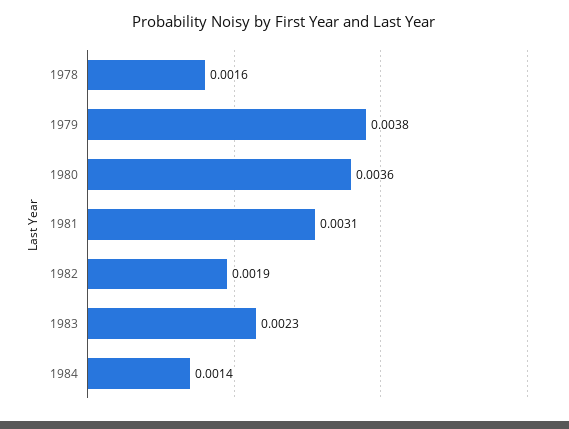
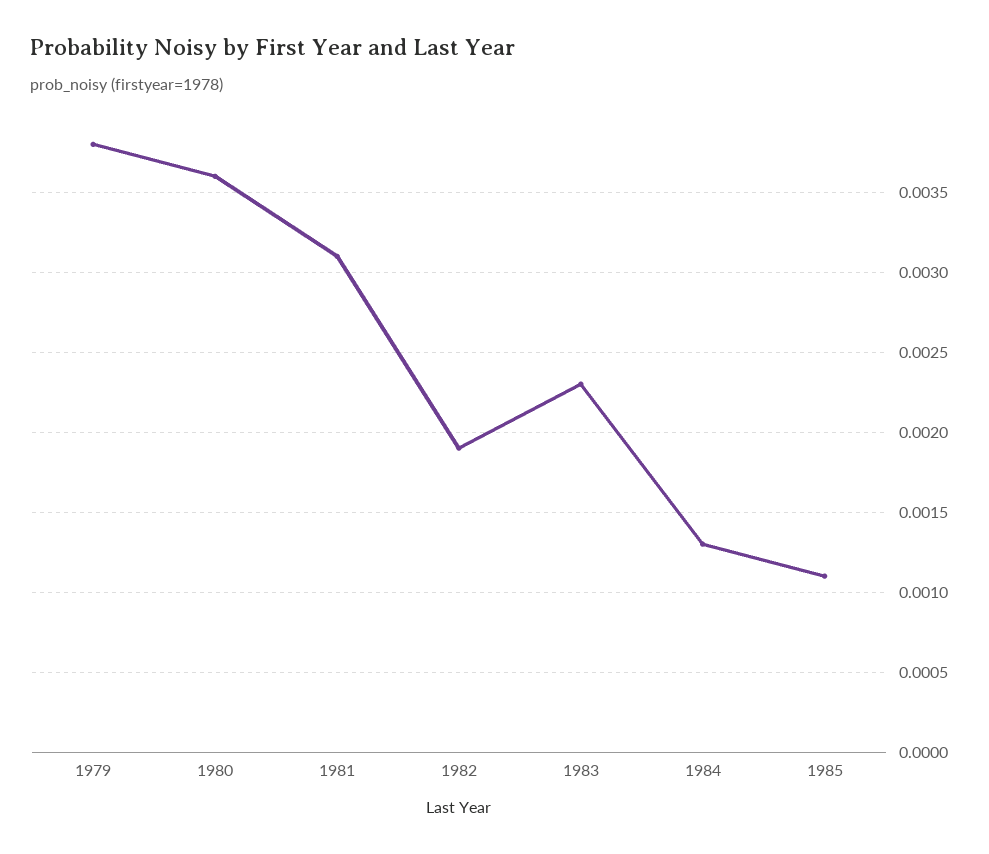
1978: 0.0016 -> none
1984: 0.0014 -> 0.0013
1985: none -> 0.0011

